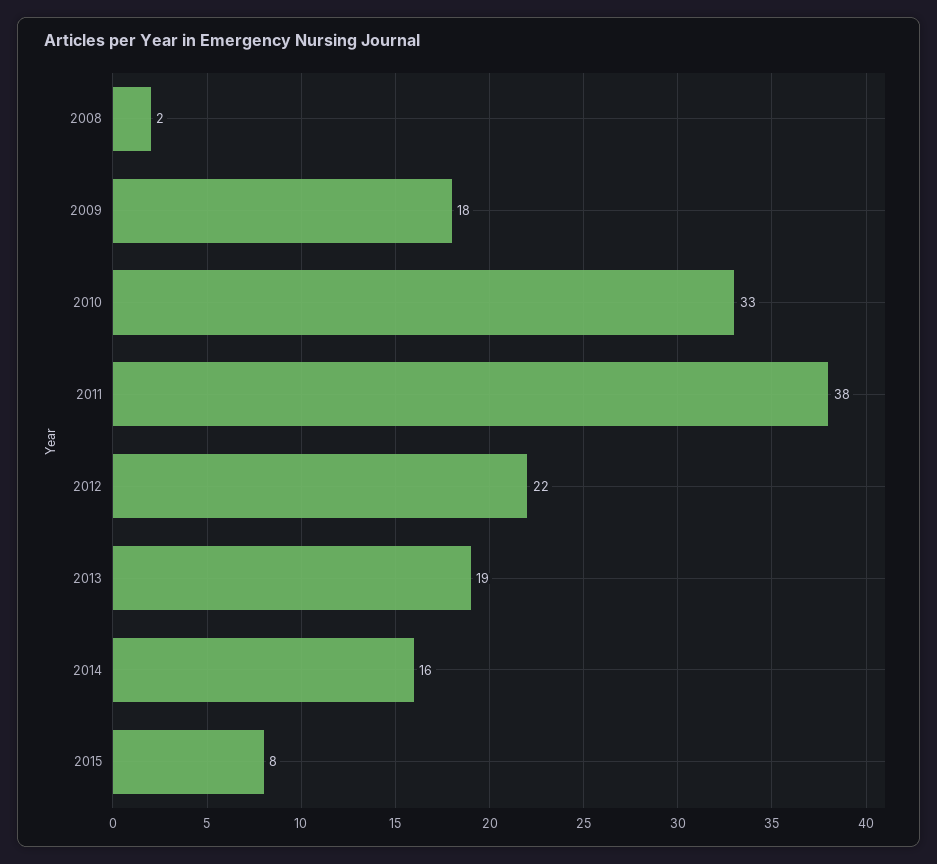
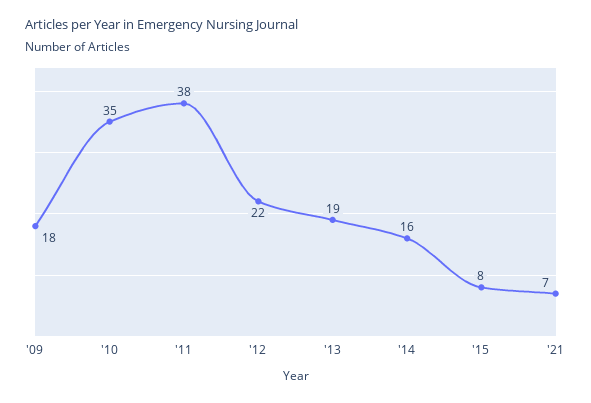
2008: 2 -> none
2010: 33 -> 35
'21: none -> 7

